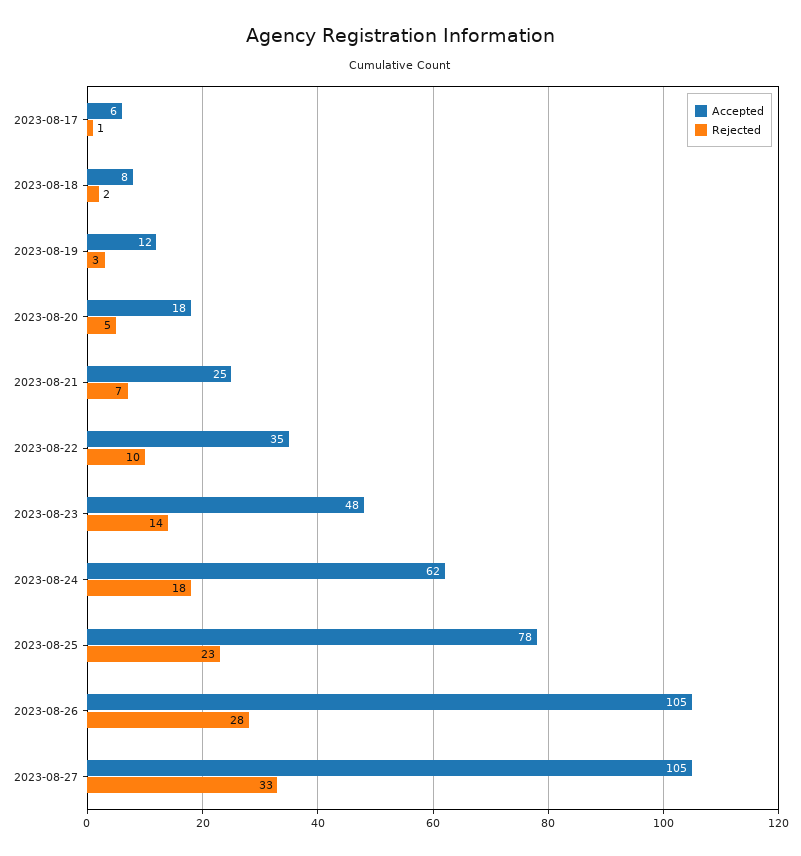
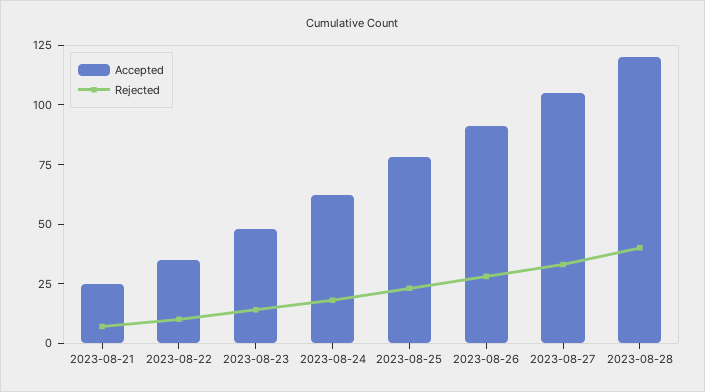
Accepted, 2023-08-17: 6 -> none
Rejected, 2023-08-17: 1 -> none
Accepted, 2023-08-18: 8 -> none
Rejected, 2023-08-18: 2 -> none
Accepted, 2023-08-19: 12 -> none
Rejected, 2023-08-19: 3 -> none
Accepted, 2023-08-20: 18 -> none
Rejected, 2023-08-20: 5 -> none
Accepted, 2023-08-26: 105 -> 90
Accepted, 2023-08-28: none -> 120
Rejected, 2023-08-28: none -> 40

